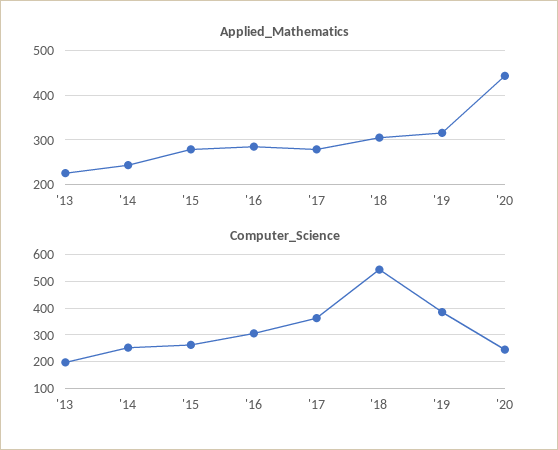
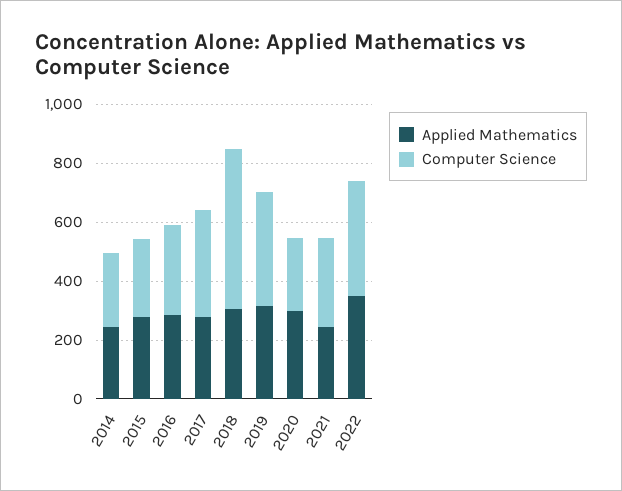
Applied_Mathematics, '13: 220 -> none
Applied_Mathematics, '20: 440 -> 300
Computer_Science, '13: 200 -> none
Applied_Mathematics, 2021: none -> 250
Computer_Science, 2021: none -> 300
Applied_Mathematics, 2022: none -> 350
Computer_Science, 2022: none -> 400

